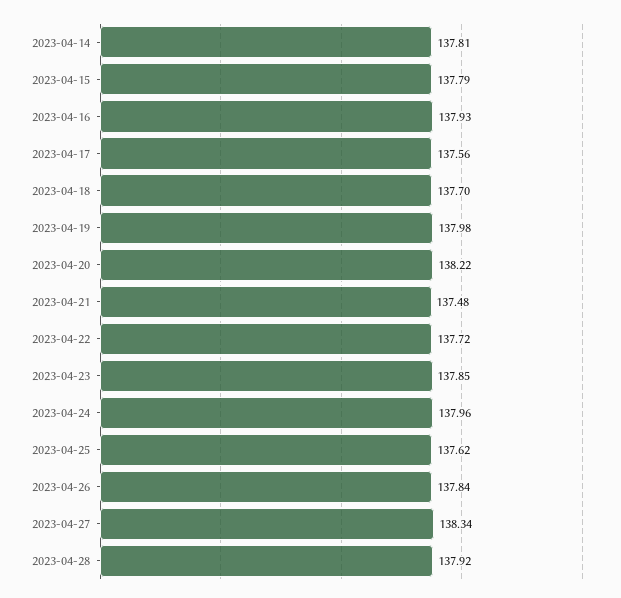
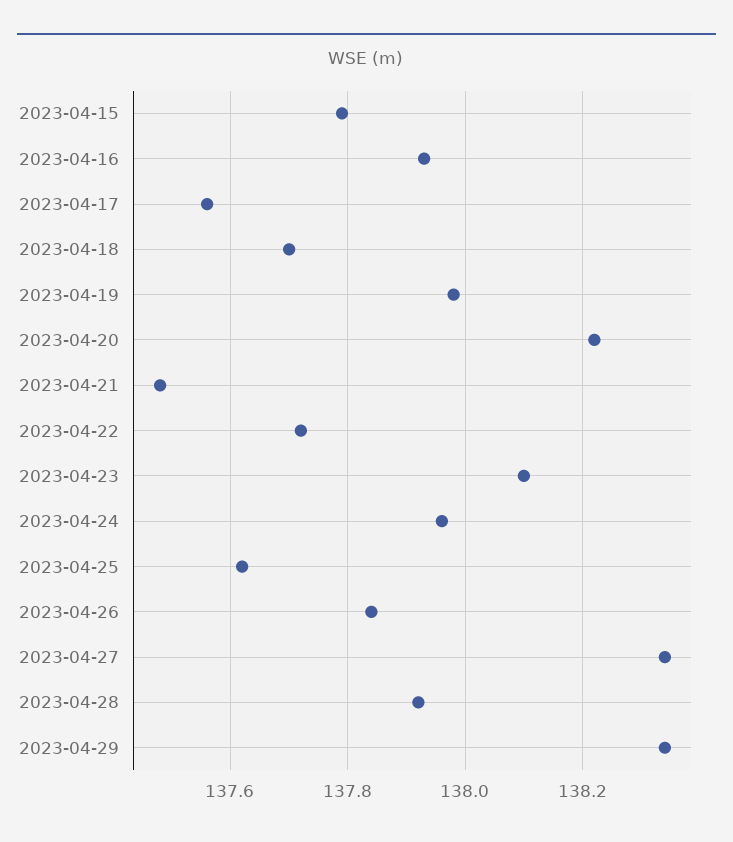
2023-04-14: 137.81 -> none
2023-04-23: 137.85 -> 138.1
2023-04-29: none -> 138.35

